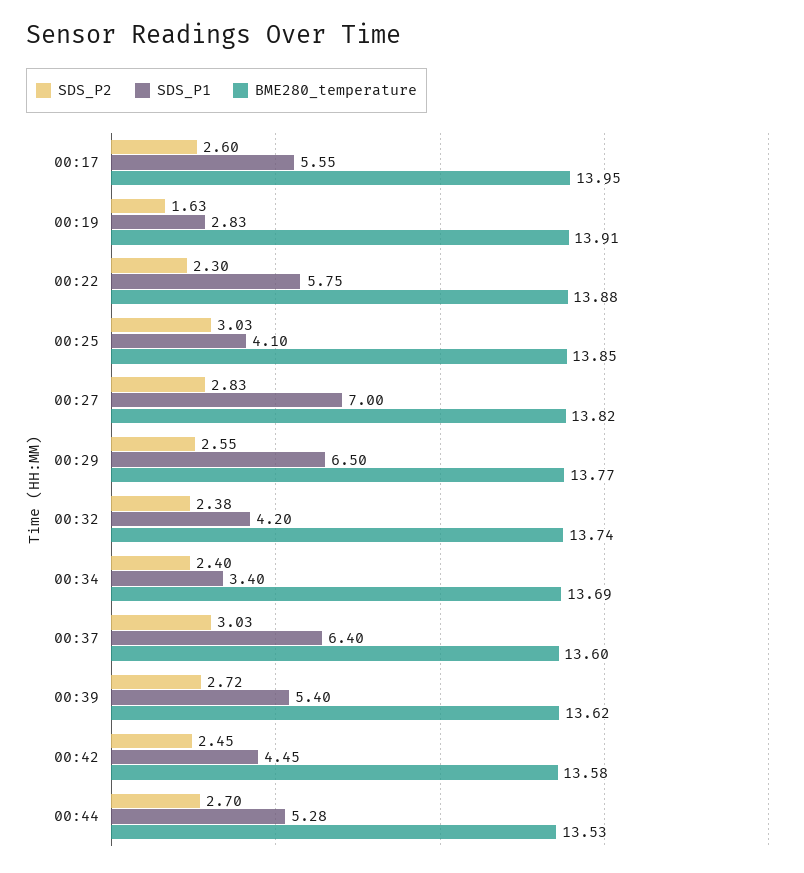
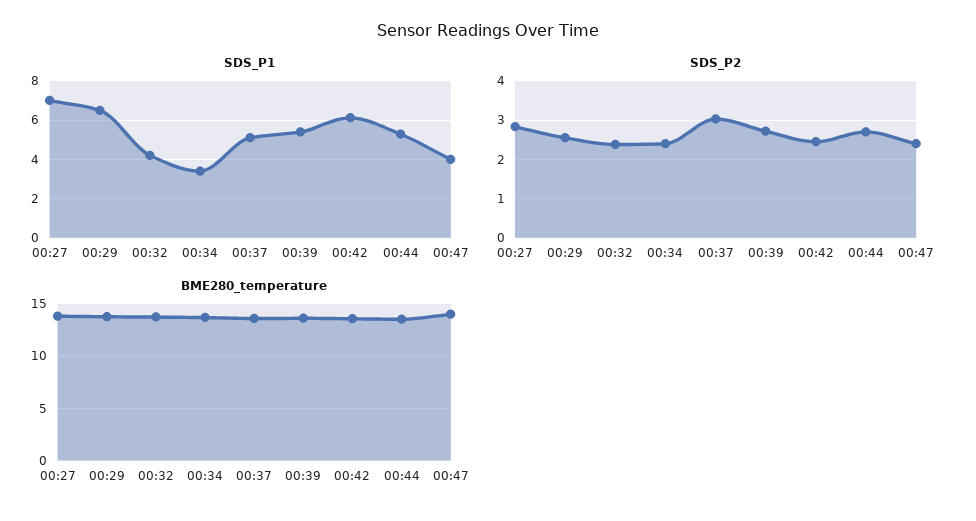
SDS_P2, 00:17: 2.6 -> none
SDS_P1, 00:17: 5.55 -> none
BME280_temperature, 00:17: 13.95 -> none
SDS_P2, 00:19: 1.63 -> none
SDS_P1, 00:19: 2.83 -> none
BME280_temperature, 00:19: 13.91 -> none
SDS_P2, 00:22: 2.3 -> none
SDS_P1, 00:22: 5.75 -> none
BME280_temperature, 00:22: 13.88 -> none
SDS_P2, 00:25: 3.03 -> none
SDS_P1, 00:25: 4.1 -> none
BME280_temperature, 00:25: 13.85 -> none
SDS_P1, 00:37: 6.4 -> 5
SDS_P1, 00:42: 4.45 -> 6
SDS_P1, 00:47: none -> 4
SDS_P2, 00:47: none -> 2.4
BME280_temperature, 00:47: none -> 14

